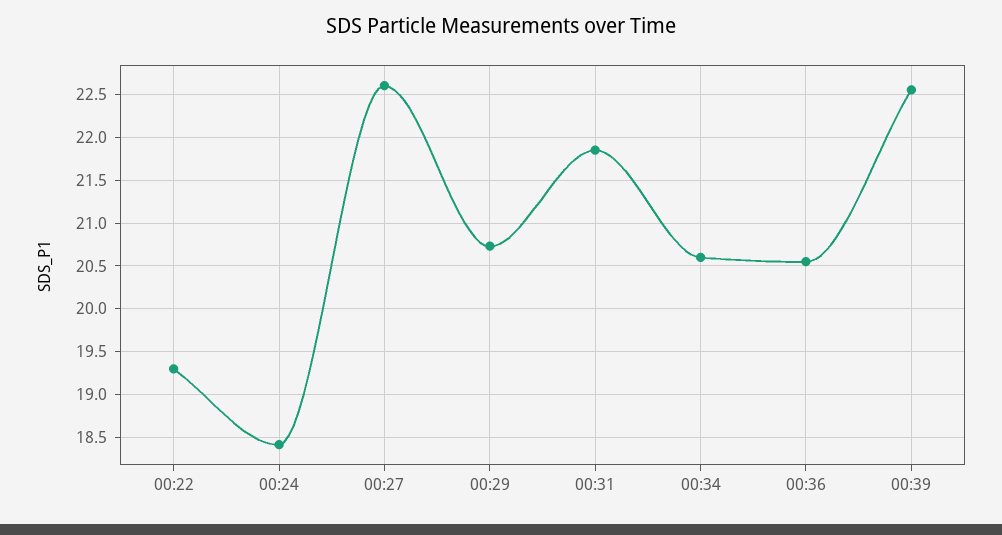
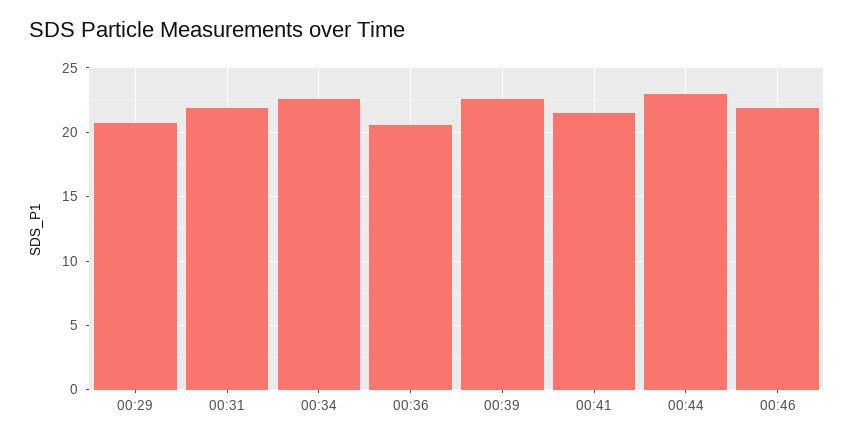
00:22: 19.3 -> none
00:24: 18.4 -> none
00:27: 22.6 -> none
00:34: 20.6 -> 22.5
00:41: none -> 21.5
00:44: none -> 23
00:46: none -> 22

